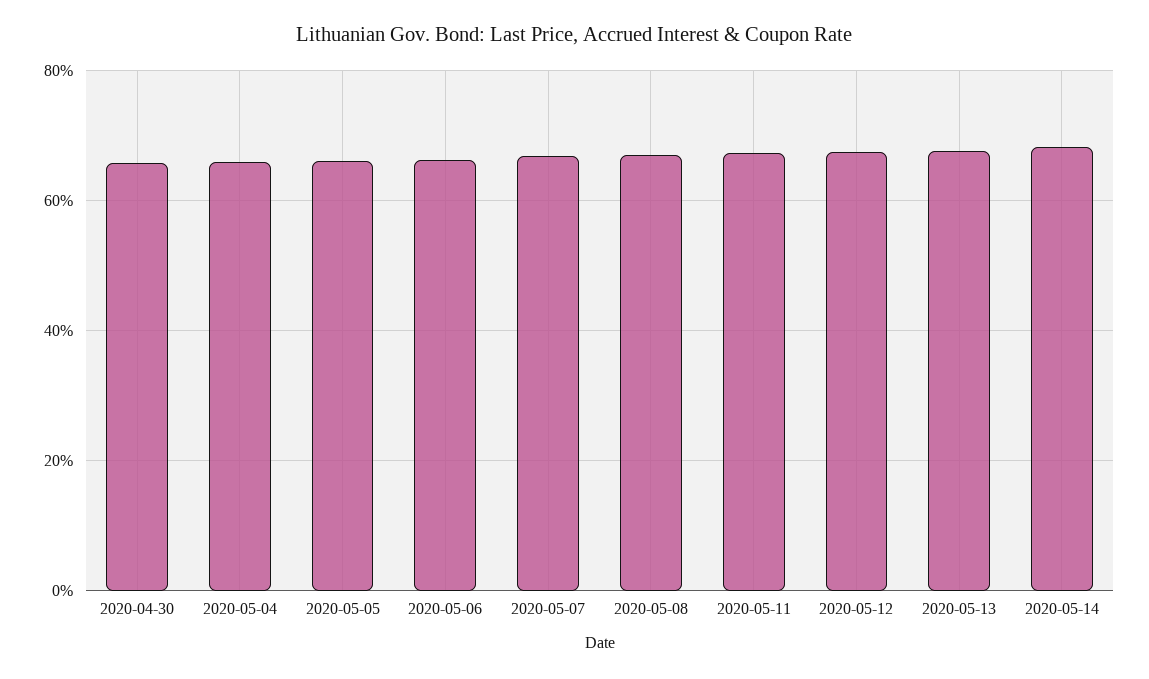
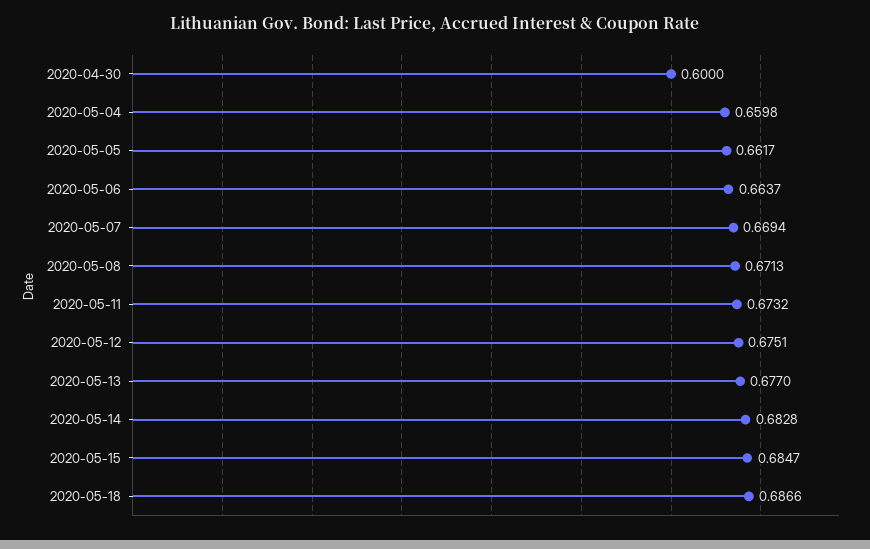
2020-04-30: 0.66 -> 0.6
2020-05-15: none -> 0.6847
2020-05-18: none -> 0.6866

